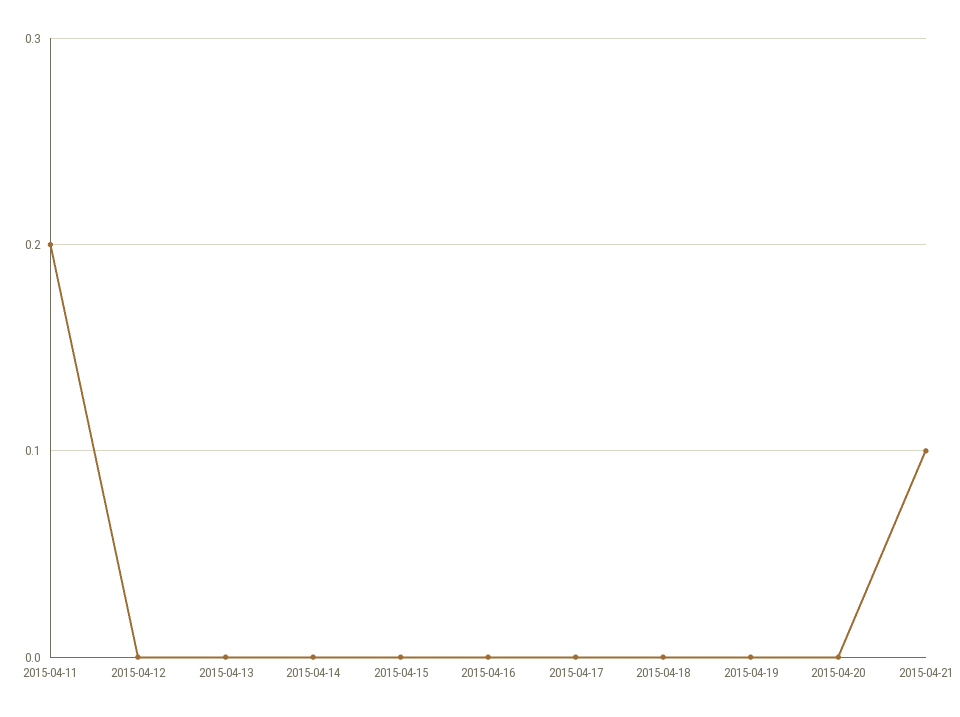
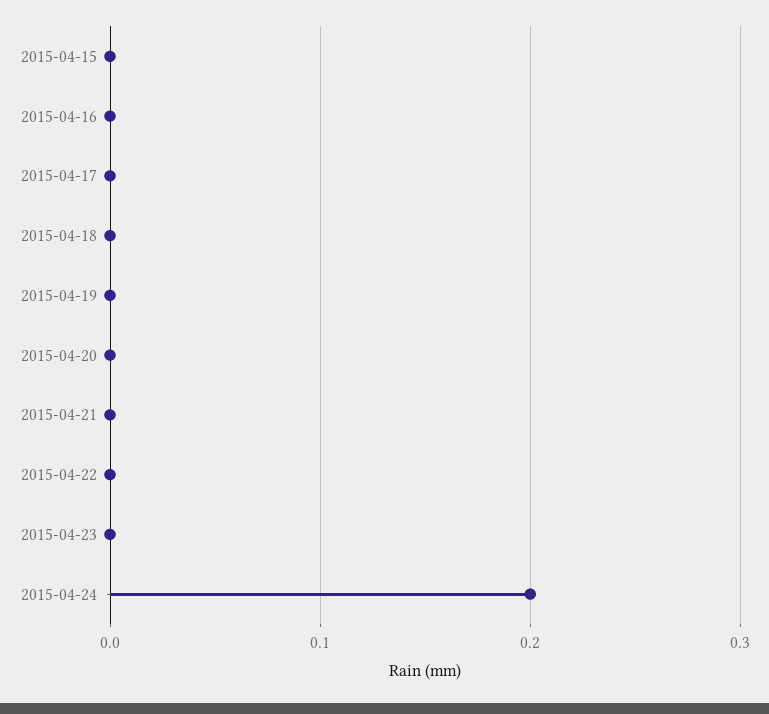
2015-04-11: 0.2 -> none
2015-04-12: 0 -> none
2015-04-13: 0 -> none
2015-04-14: 0 -> none
2015-04-21: 0.1 -> 0
2015-04-22: none -> 0
2015-04-23: none -> 0
2015-04-24: none -> 0.2

